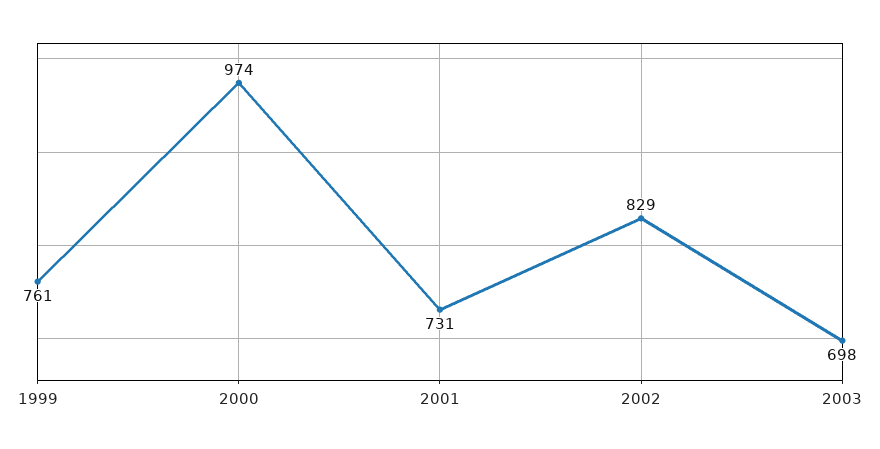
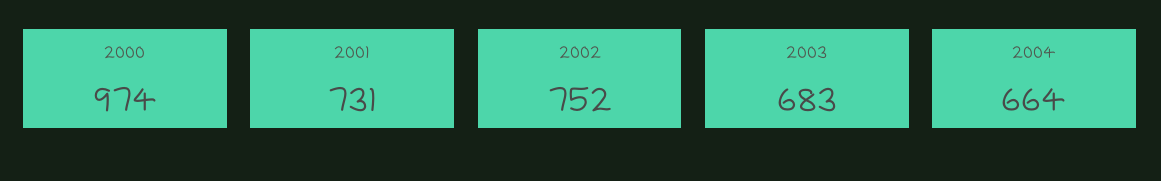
1999: 761 -> none
2002: 829 -> 752
2003: 698 -> 683
2004: none -> 664

